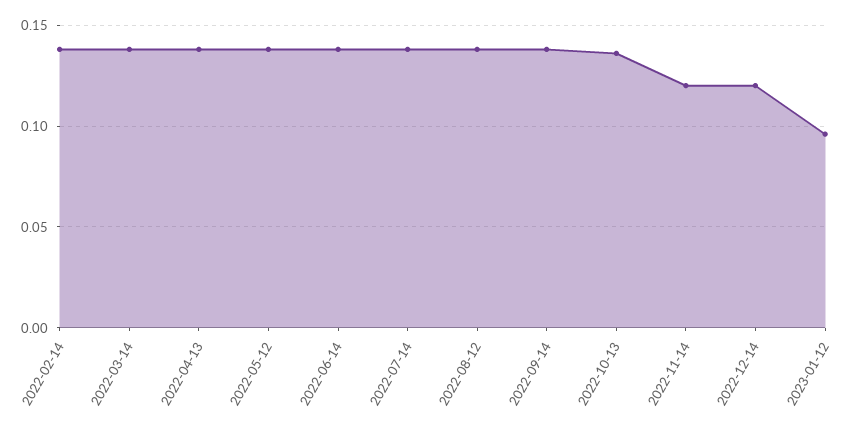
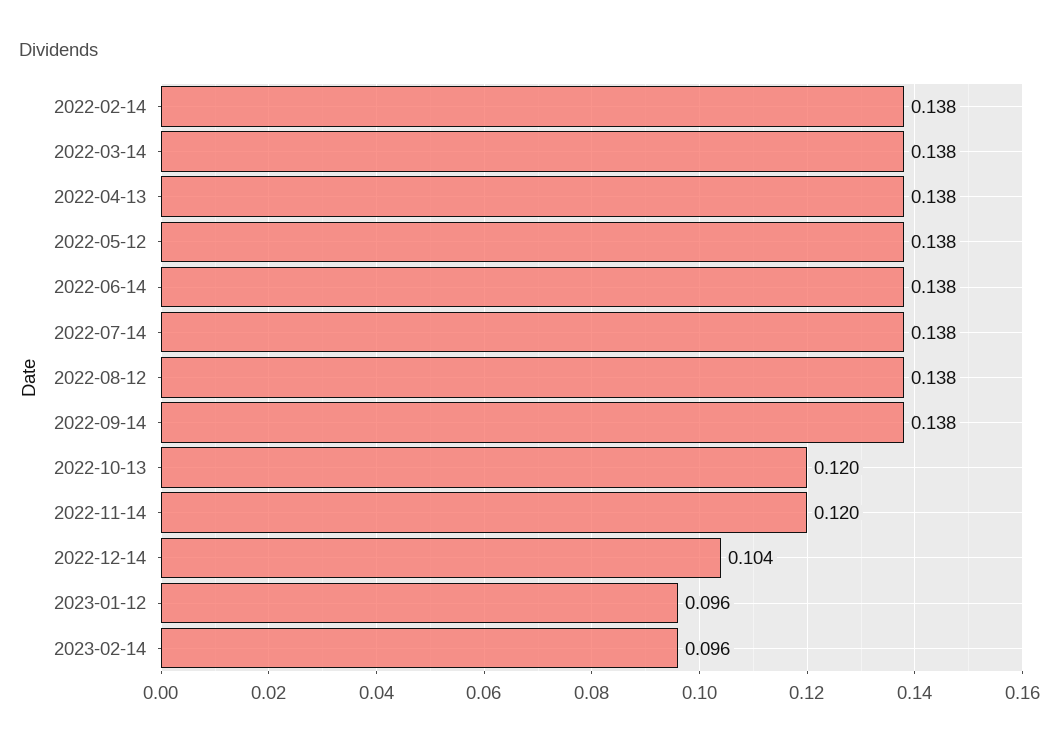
2022-10-13: 0.135 -> 0.12
2022-12-14: 0.12 -> 0.104
2023-02-14: none -> 0.096

